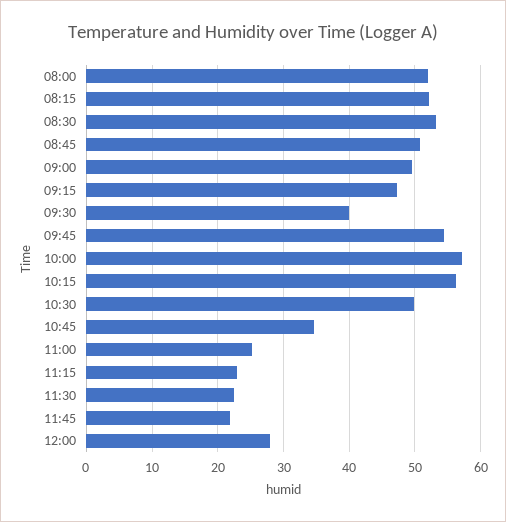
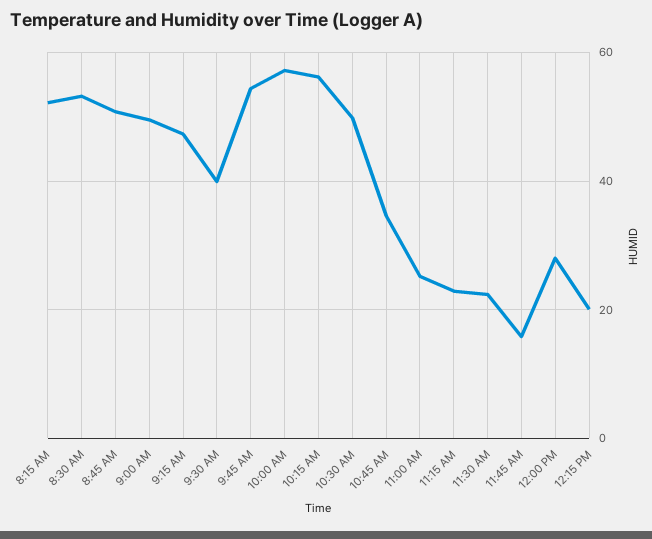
08:00: 52 -> none
11:45: 22 -> 16
12:15 PM: none -> 20

